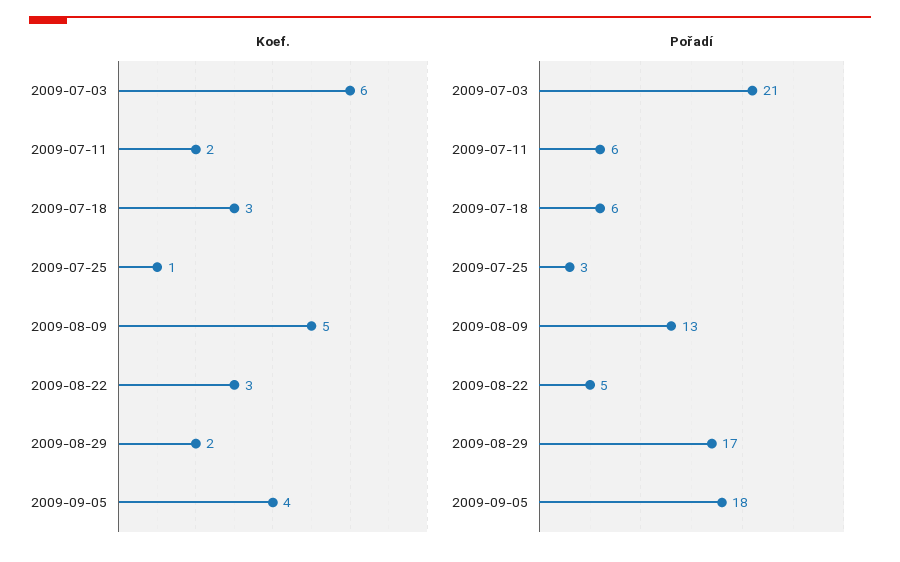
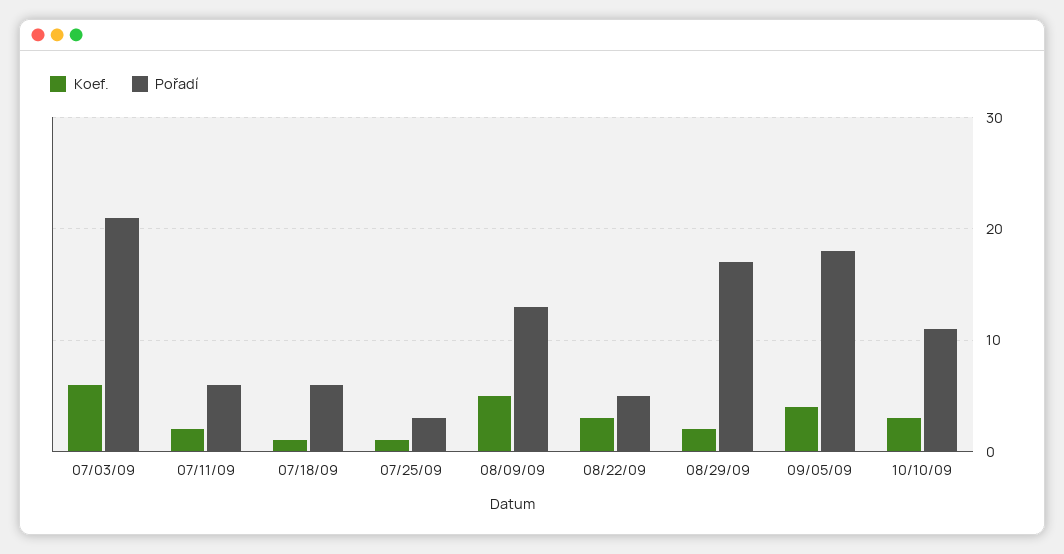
Koef., 2009-07-18: 3 -> 1
Koef., 10/10/09: none -> 3
Pořadí, 10/10/09: none -> 11

